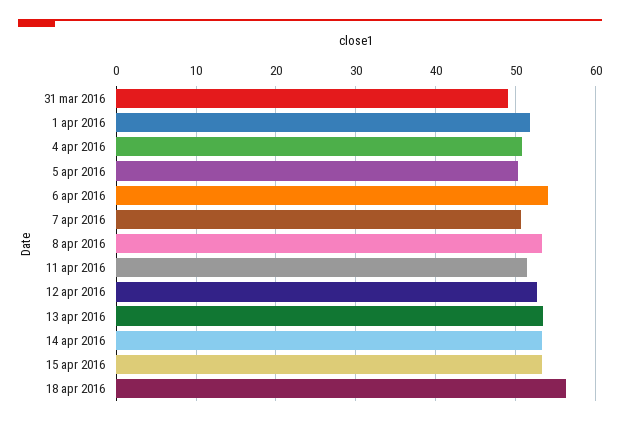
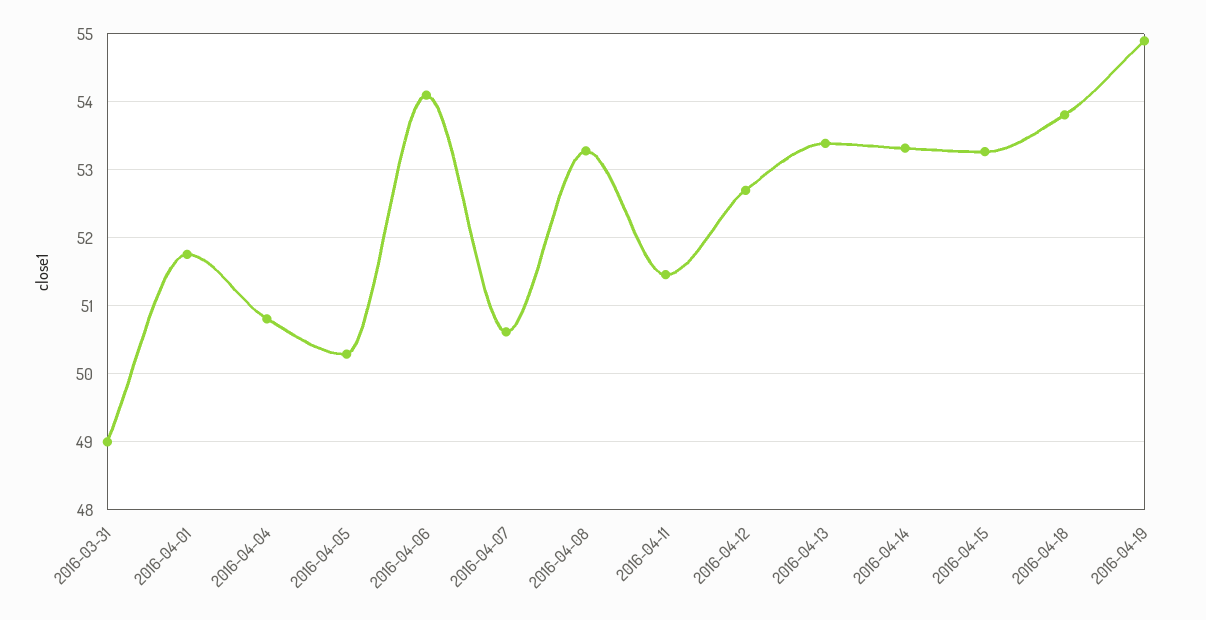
18 apr 2016: 56 -> 53.8
2016-04-19: none -> 54.9

